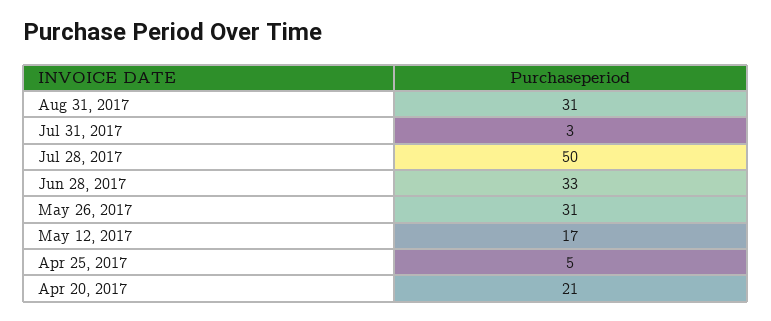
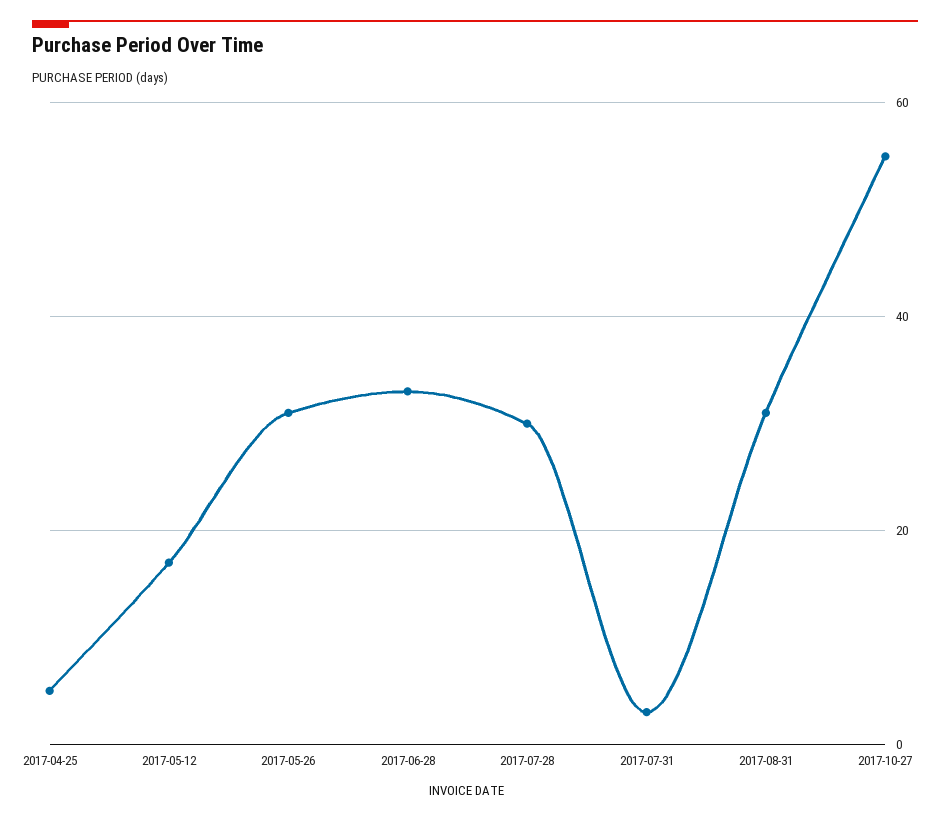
Jul 28, 2017: 50 -> 30
Apr 20, 2017: 21 -> none
2017-10-27: none -> 55

